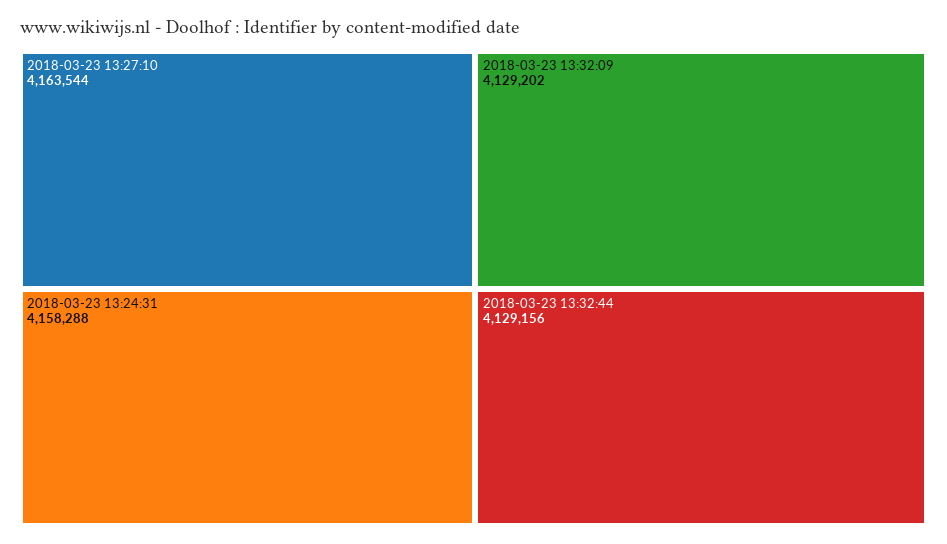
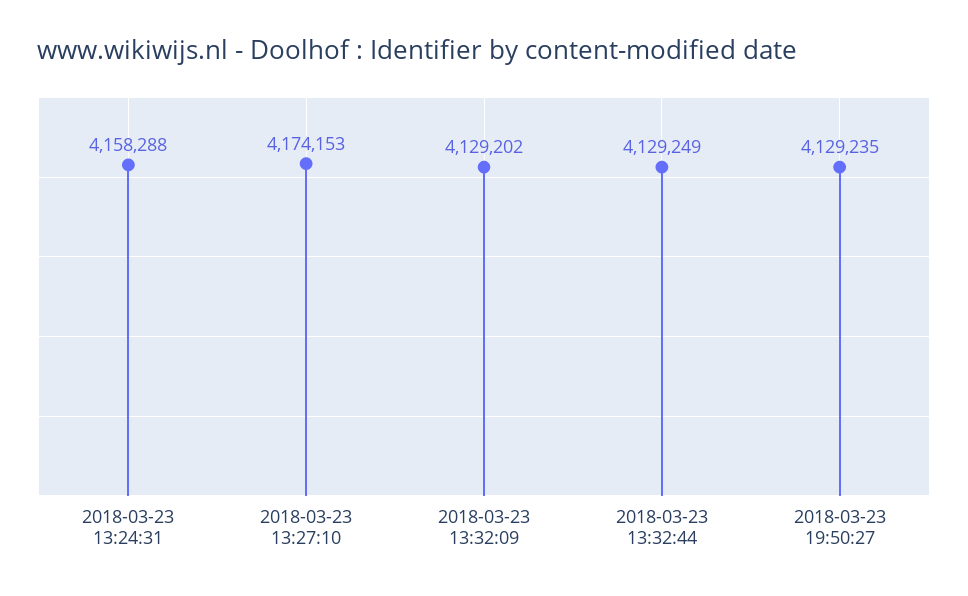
2018-03-23 13:27:10: 4163544 -> 4174153
2018-03-23 13:32:44: 4129156 -> 4129249
2018-03-23 19:50:27: none -> 4129235

